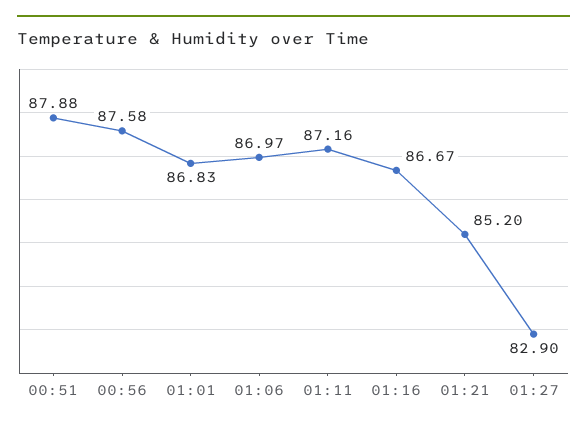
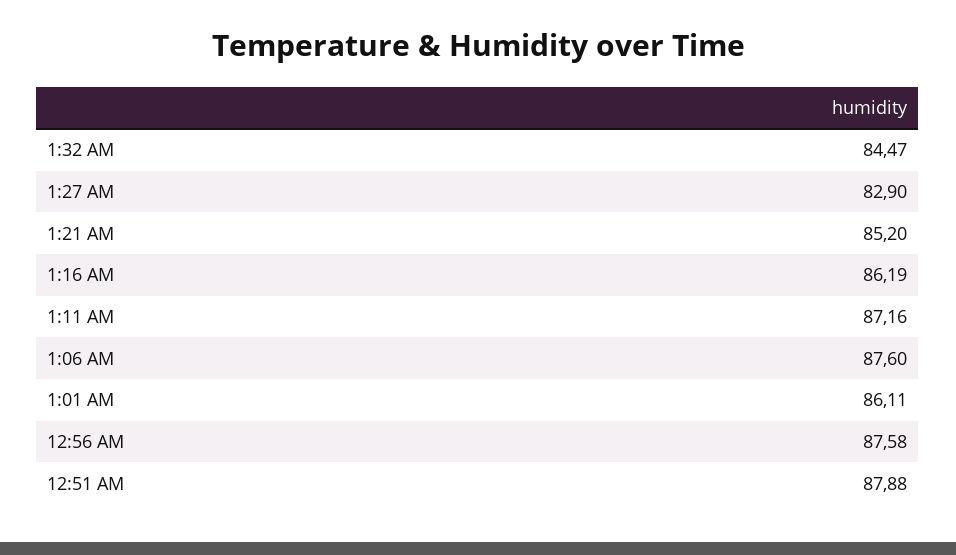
01:01: 86.83 -> 86.11
01:06: 86.97 -> 87.6
01:16: 86.67 -> 86.19
1:32 AM: none -> 84.47

